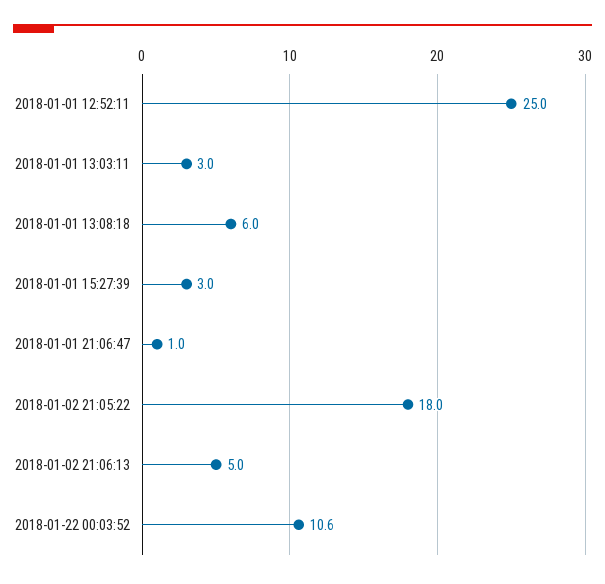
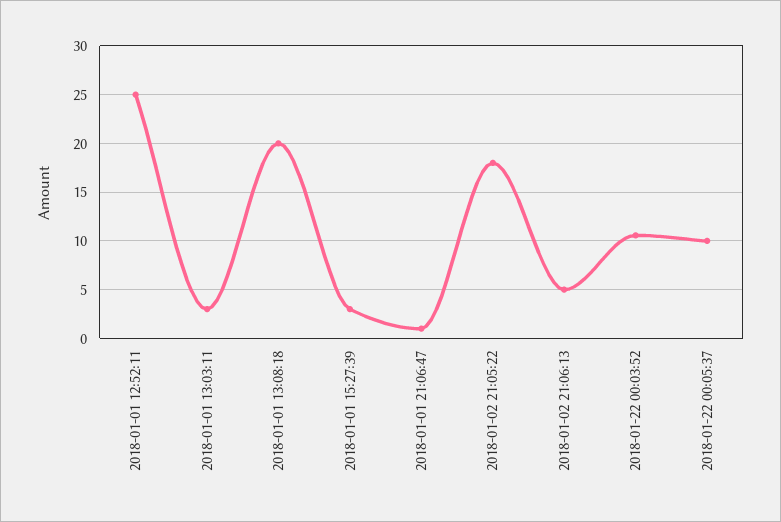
2018-01-01 13:08:18: 6 -> 20
2018-01-22 00:05:37: none -> 10

